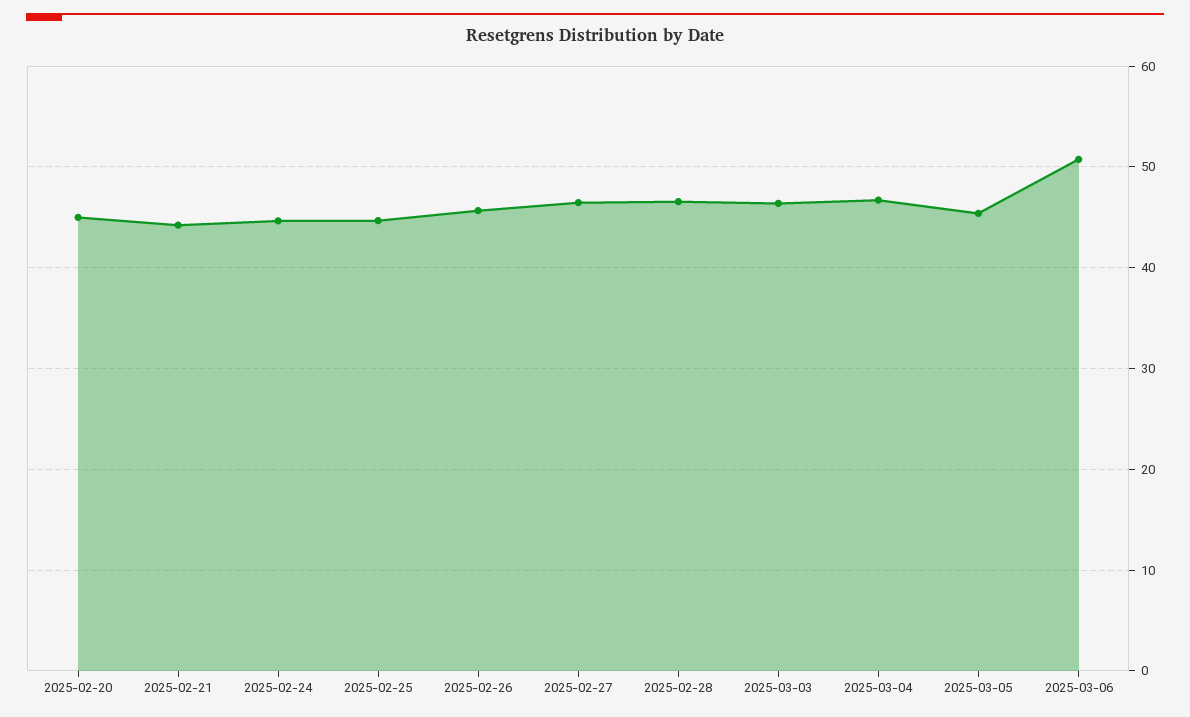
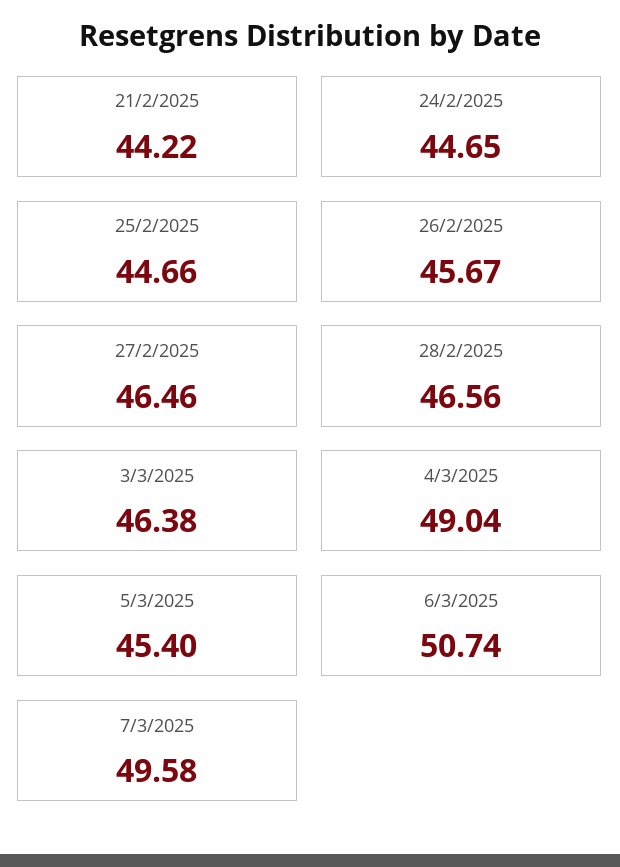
2025-02-20: 45 -> none
2025-03-04: 47 -> 49.04
7/3/2025: none -> 49.58

